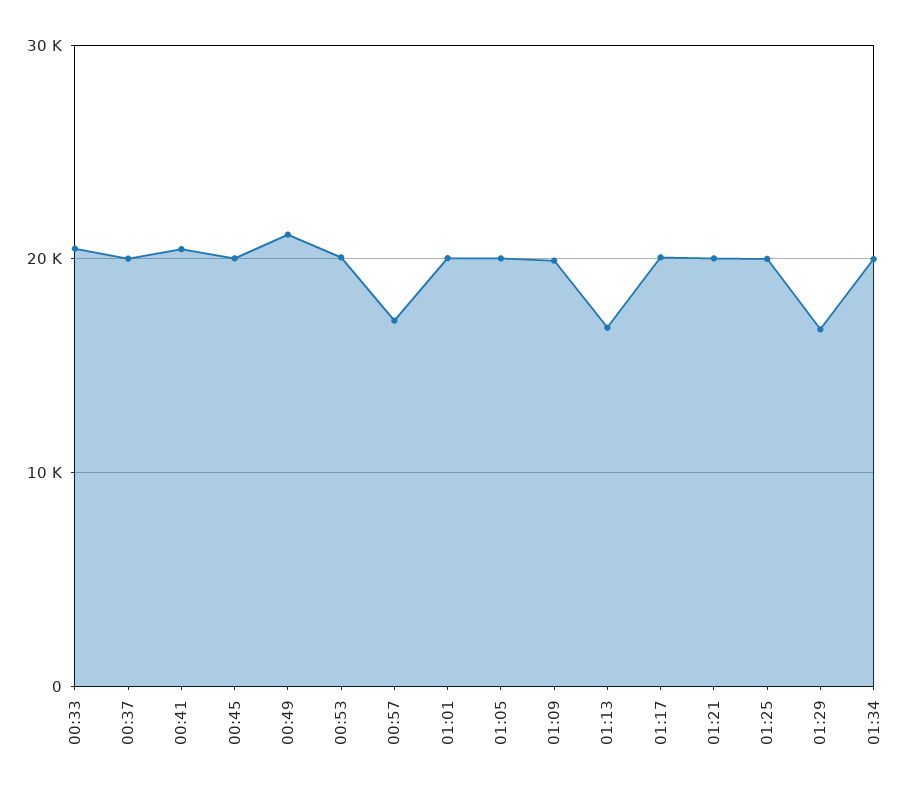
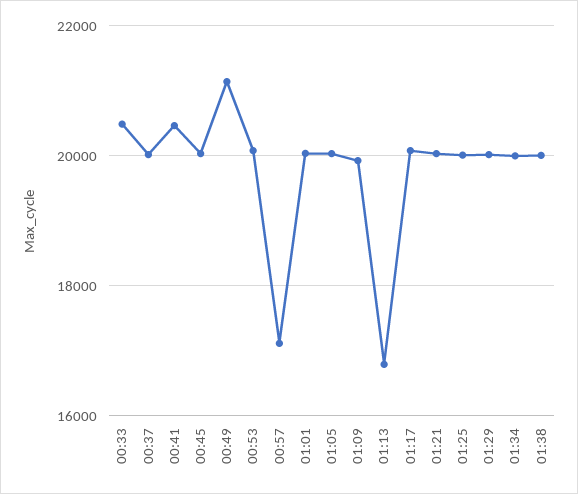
01:29: 17000 -> 20000
01:38: none -> 20000

